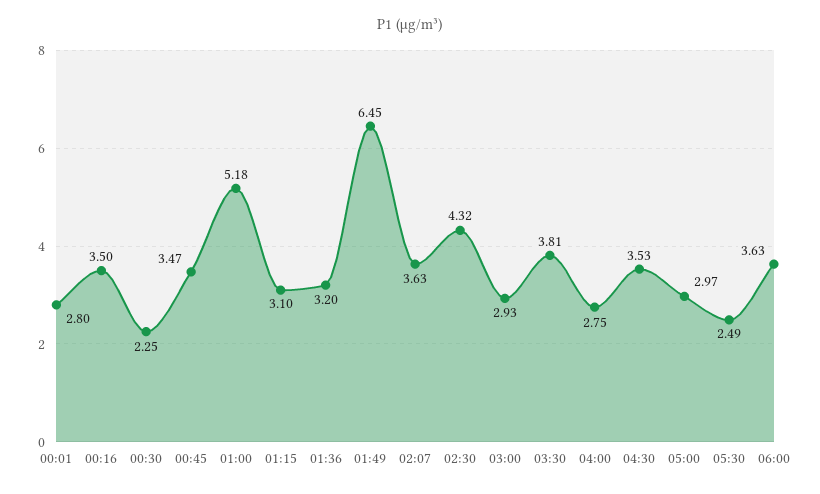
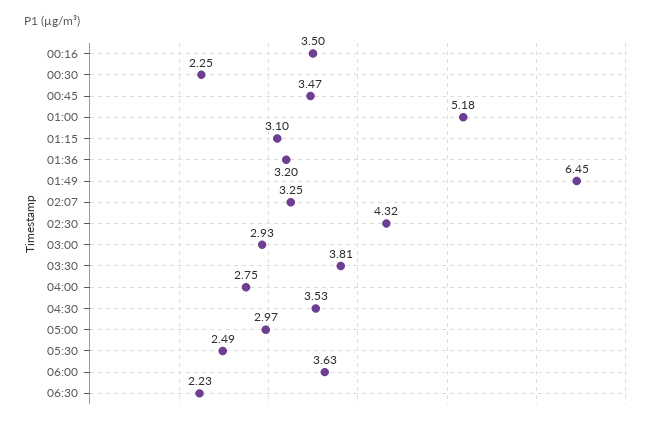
00:01: 2.8 -> none
02:07: 3.63 -> 3.25
06:30: none -> 2.23

